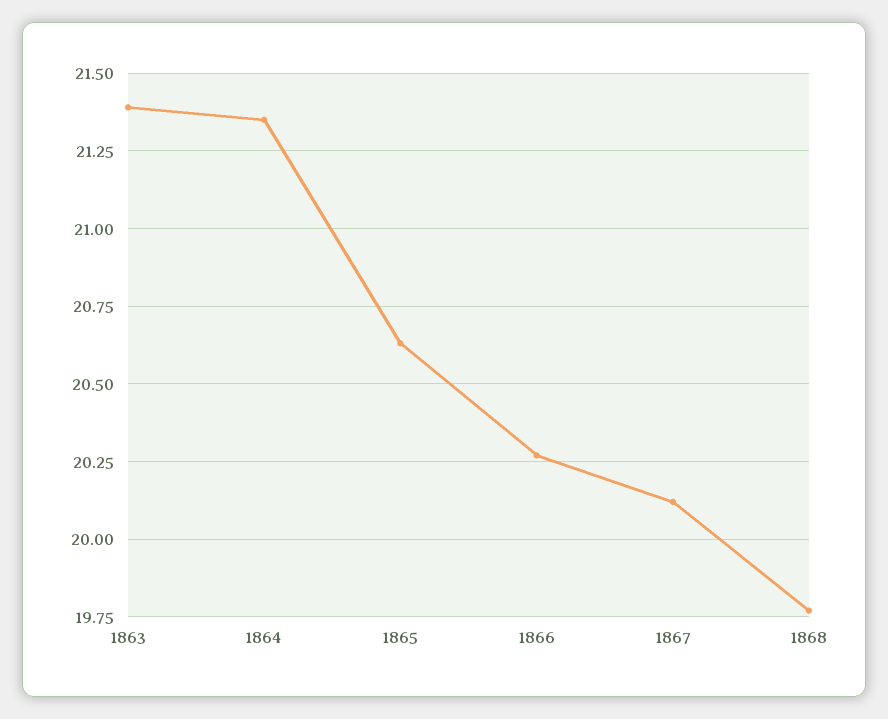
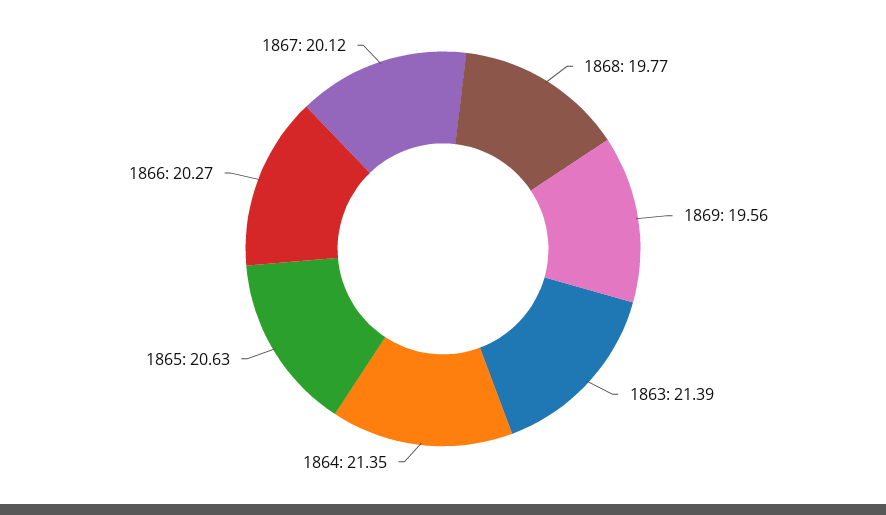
1869: none -> 19.56

